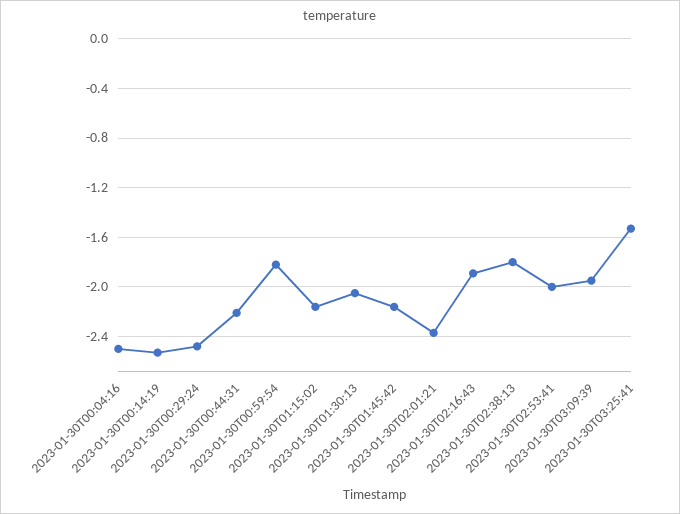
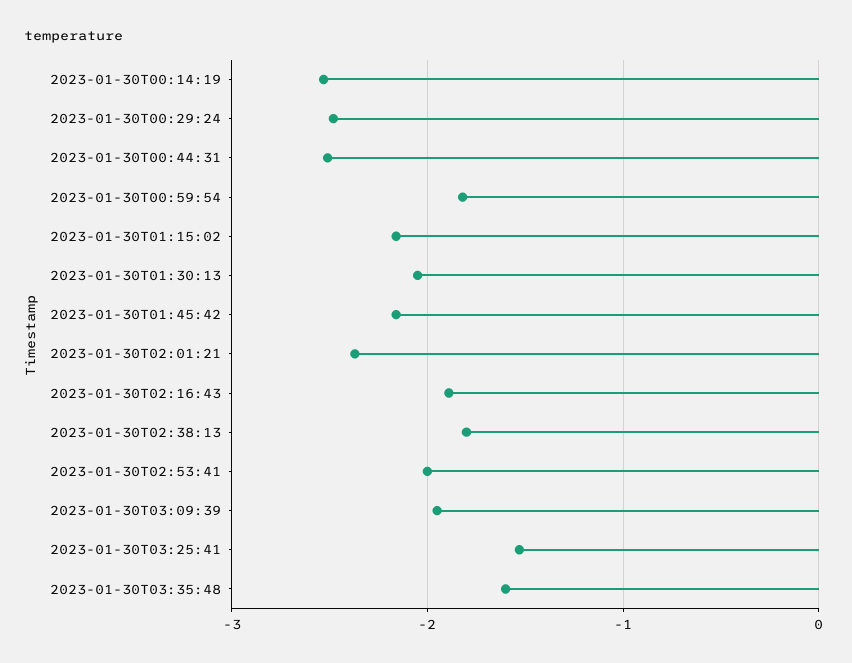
2023-01-30T00:04:16: -2.5 -> none
2023-01-30T00:44:31: -2.2 -> -2.5
2023-01-30T03:35:48: none -> -1.6

